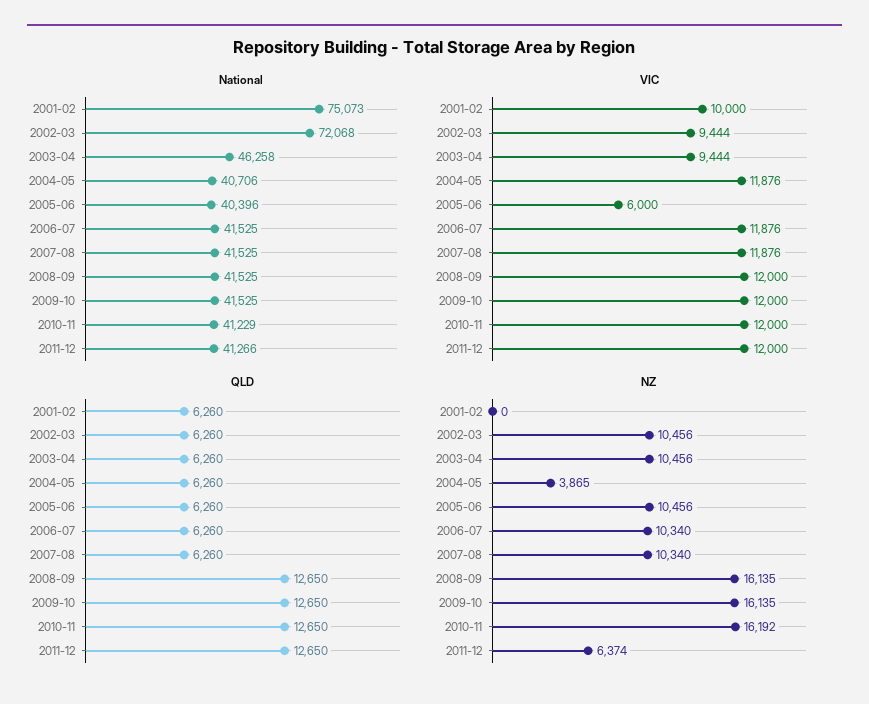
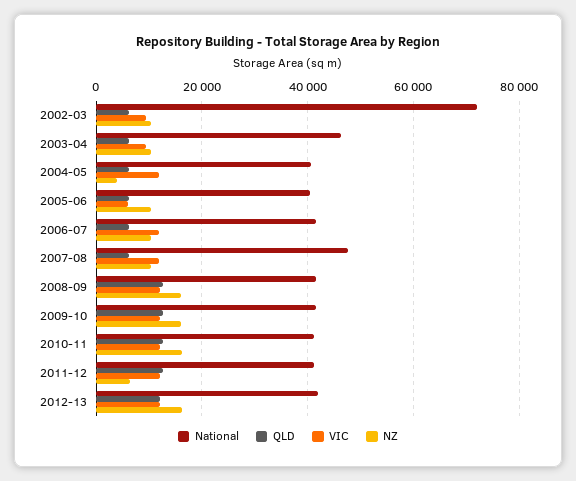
National, 2001-02: 75073 -> none
National, 2007-08: 41525 -> 48000
VIC, 2001-02: 10000 -> none
QLD, 2001-02: 6260 -> none
NZ, 2001-02: 0 -> none
National, 2012-13: none -> 42000
QLD, 2012-13: none -> 12000
VIC, 2012-13: none -> 12000
NZ, 2012-13: none -> 16000

